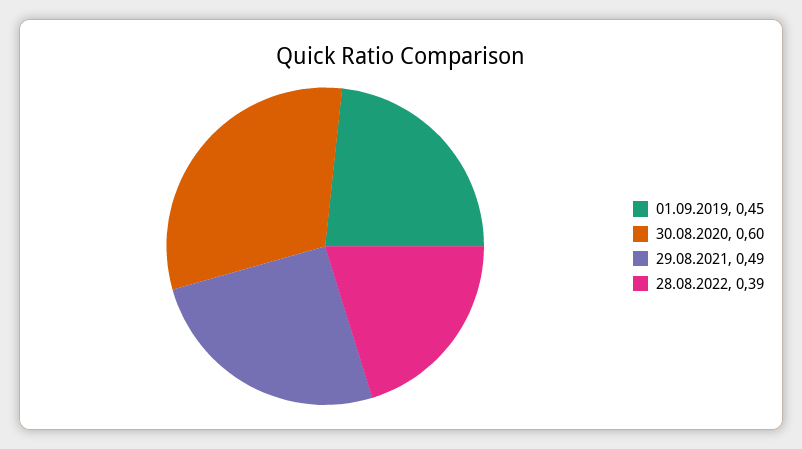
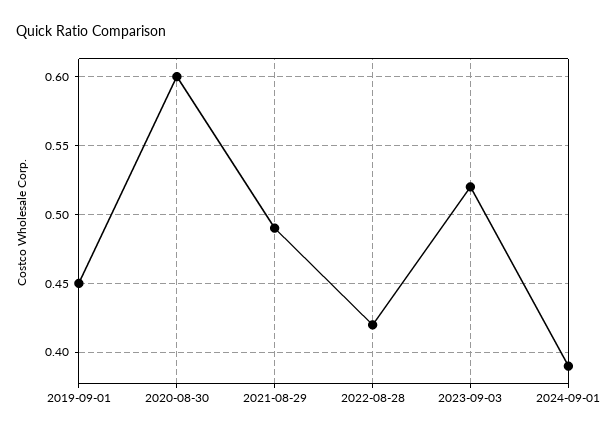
28.08.2022: 0.39 -> 0.42
2023-09-03: none -> 0.52
2024-09-01: none -> 0.39

